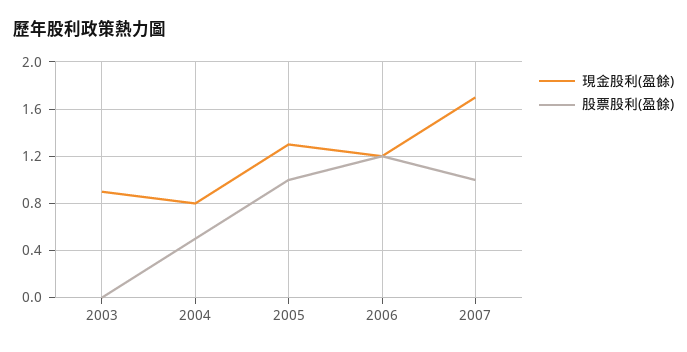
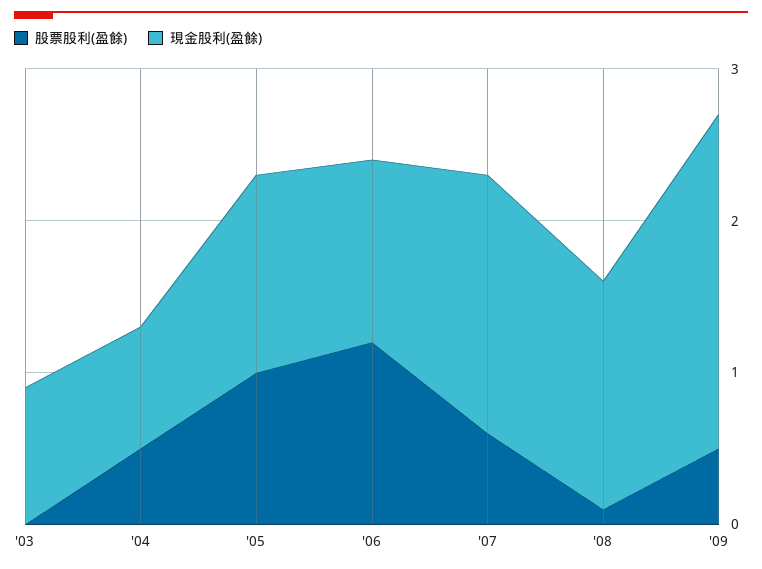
股票股利(盈餘), 2007: 1 -> 0.6
股票股利(盈餘), '08: none -> 0.1
現金股利(盈餘), '08: none -> 1.5
股票股利(盈餘), '09: none -> 0.5
現金股利(盈餘), '09: none -> 2.2

